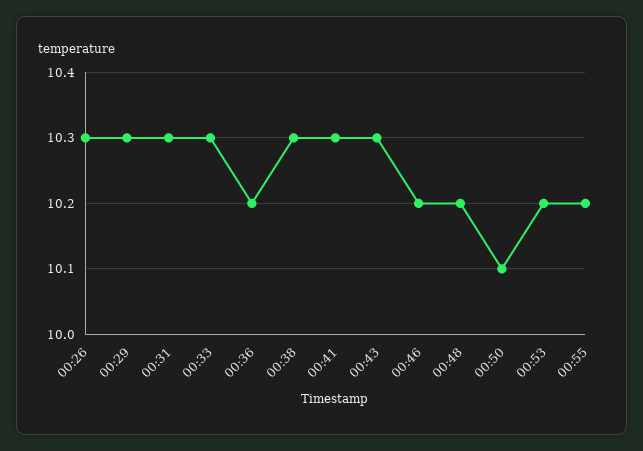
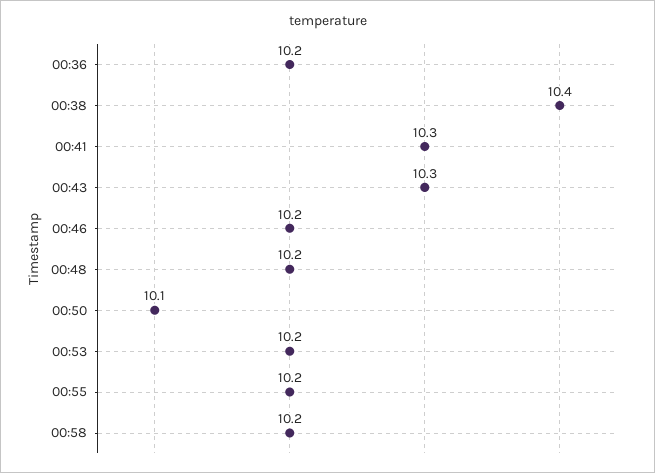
00:26: 10.3 -> none
00:29: 10.3 -> none
00:31: 10.3 -> none
00:33: 10.3 -> none
00:38: 10.3 -> 10.4
00:58: none -> 10.2

